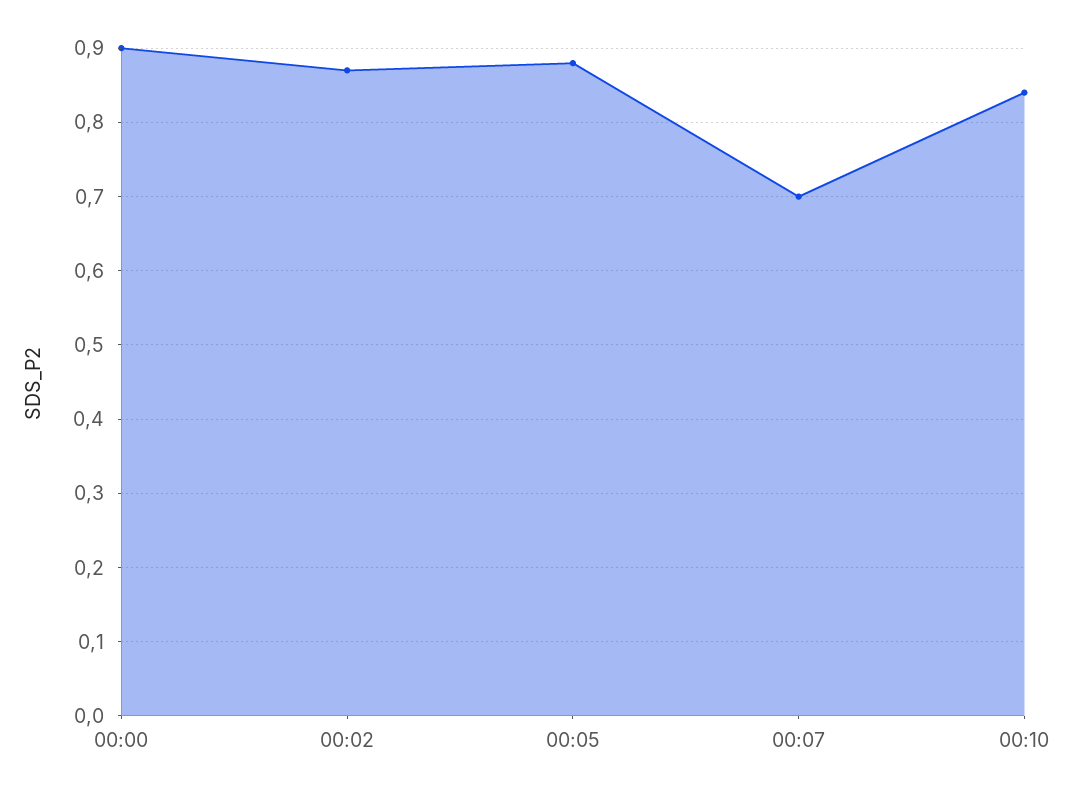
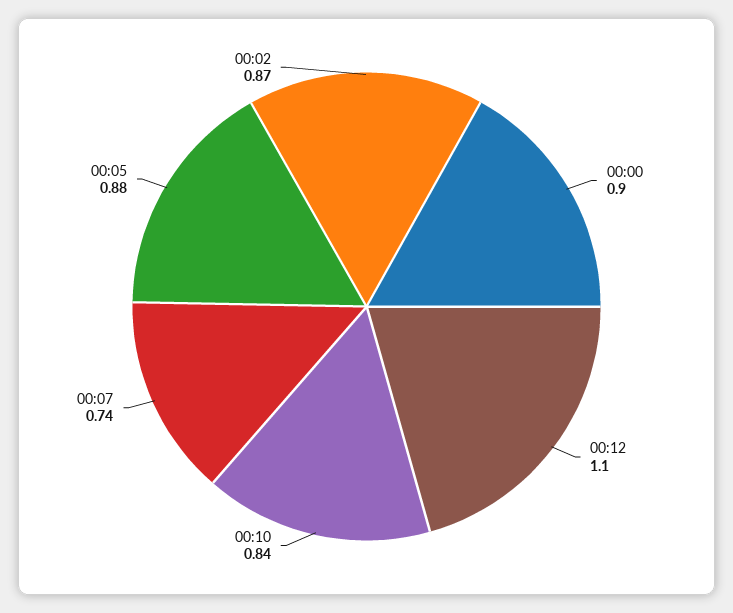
00:07: 0.7 -> 0.74
00:12: none -> 1.1

